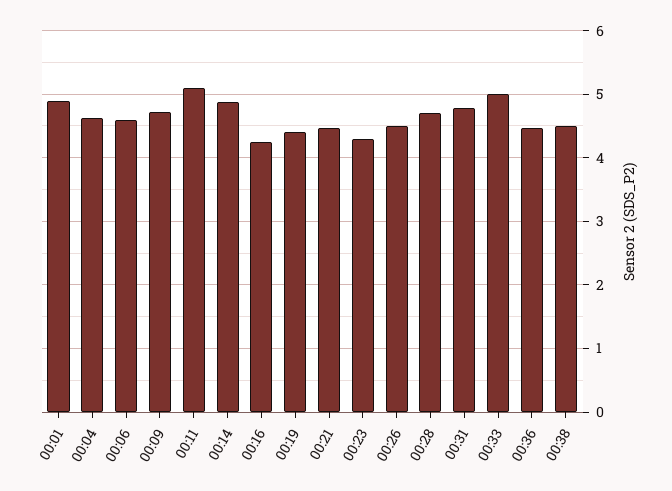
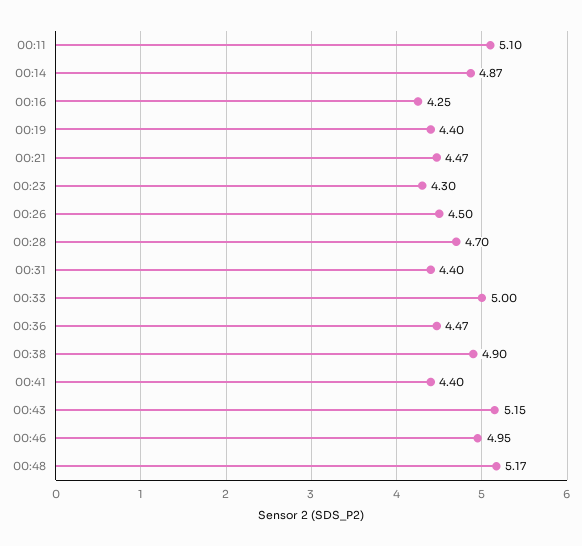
00:01: 4.9 -> none
00:04: 4.6 -> none
00:06: 4.6 -> none
00:09: 4.7 -> none
00:31: 4.8 -> 4.4
00:38: 4.5 -> 4.9
00:41: none -> 4.4
00:43: none -> 5.15
00:46: none -> 4.95
00:48: none -> 5.17

